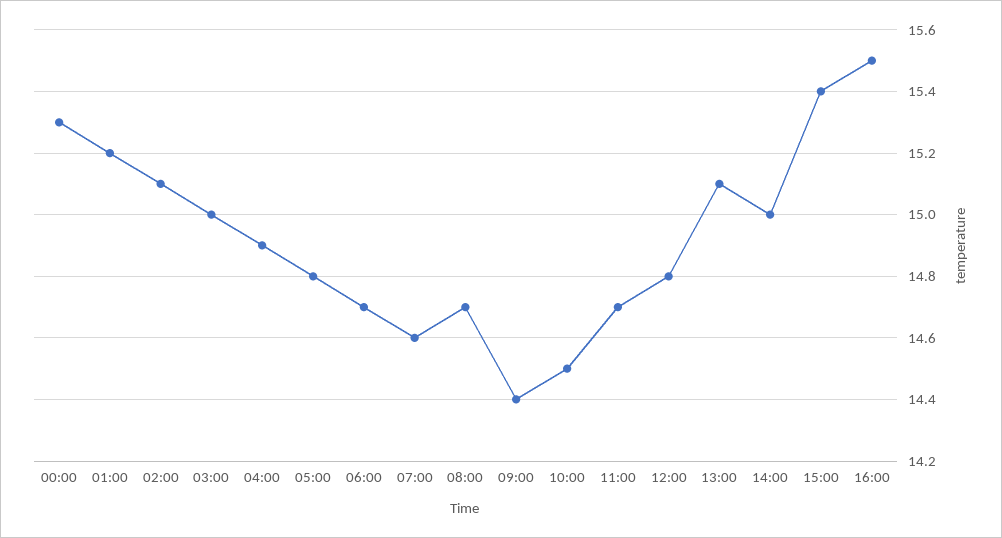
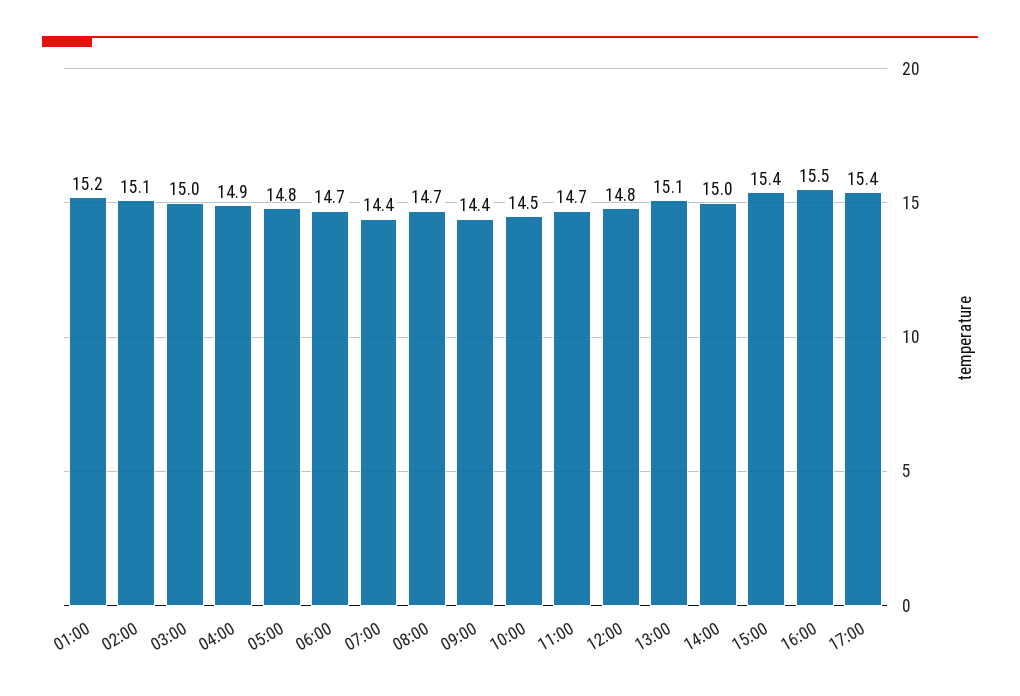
00:00: 15.3 -> none
07:00: 14.6 -> 14.4
17:00: none -> 15.4

